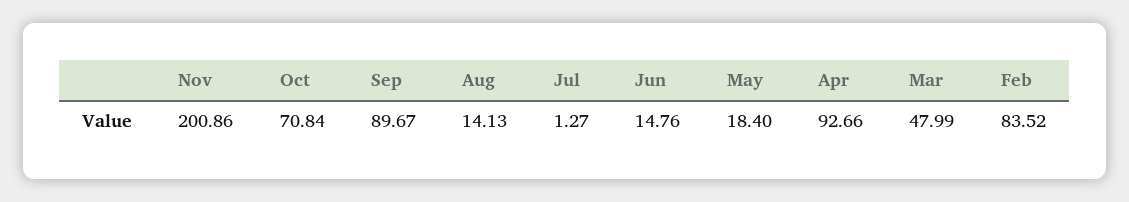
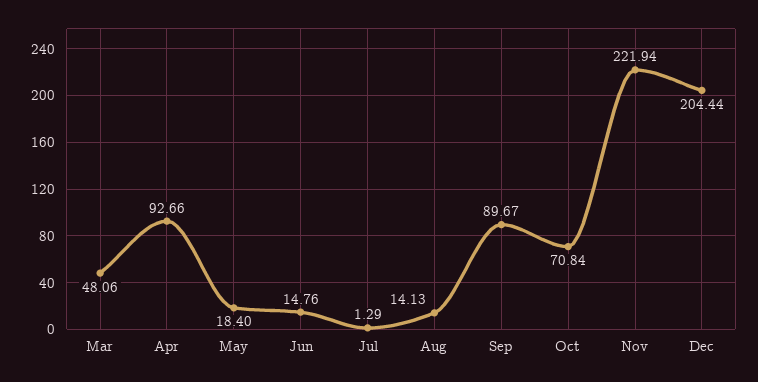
Nov: 200.86 -> 221.94
Jul: 1.27 -> 1.29
Mar: 47.99 -> 48.06
Feb: 83.52 -> none
Dec: none -> 204.44

